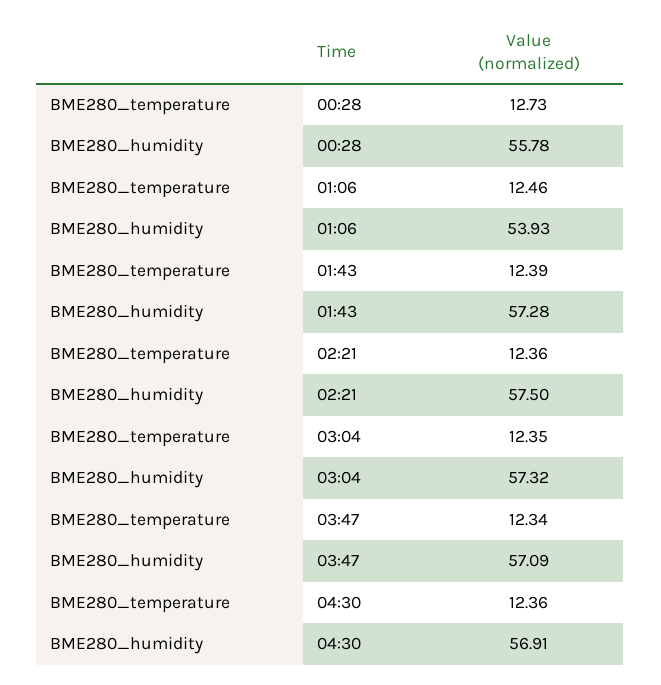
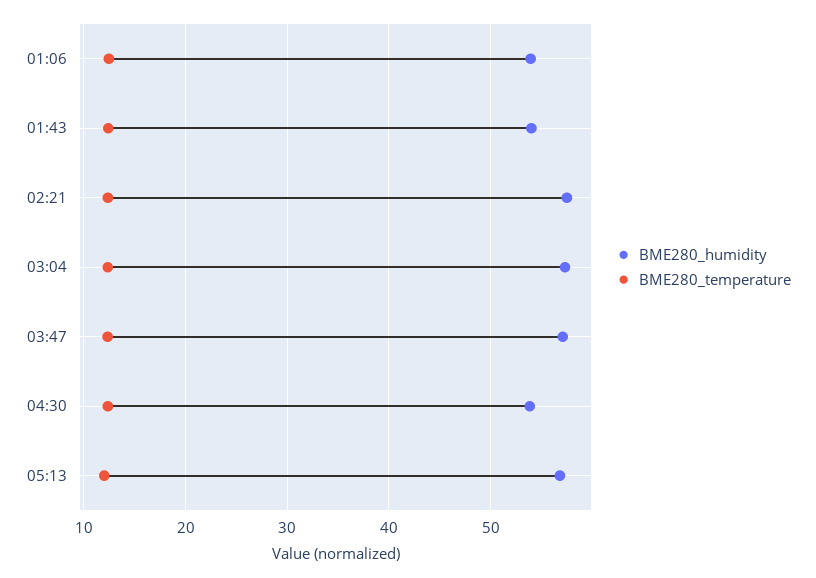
BME280_temperature, 00:28: 12.73 -> none
BME280_humidity, 00:28: 55.78 -> none
BME280_humidity, 01:43: 57.28 -> 54
BME280_humidity, 04:30: 56.91 -> 54
BME280_humidity, 05:13: none -> 57
BME280_temperature, 05:13: none -> 12

